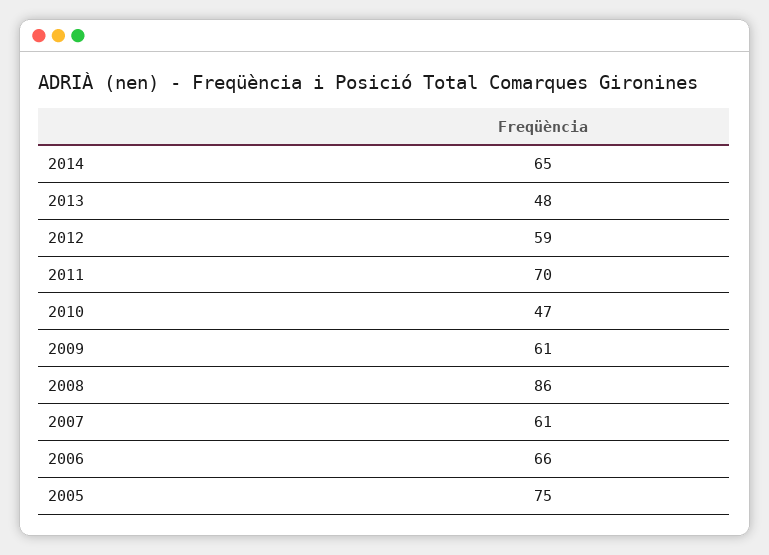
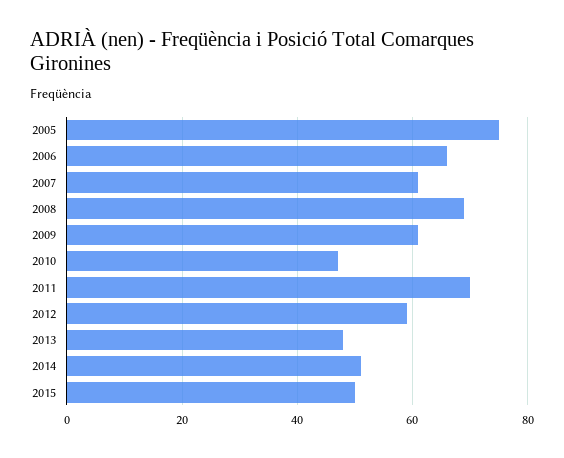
2014: 65 -> 50
2008: 86 -> 70
2015: none -> 50

